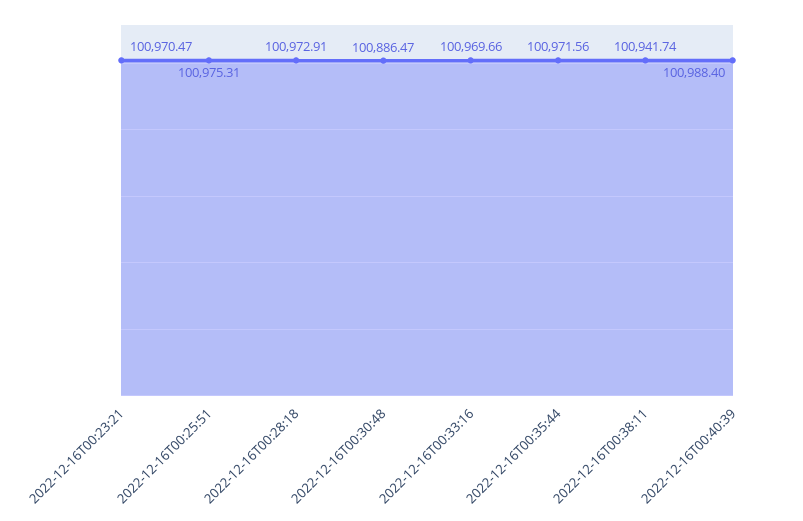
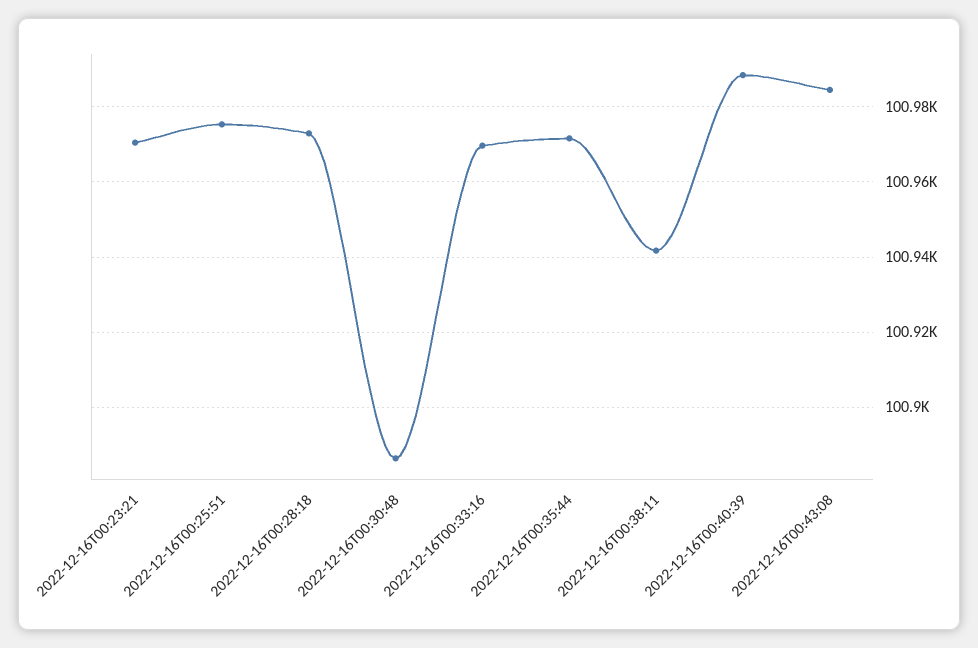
2022-12-16T00:43:08: none -> 100984

